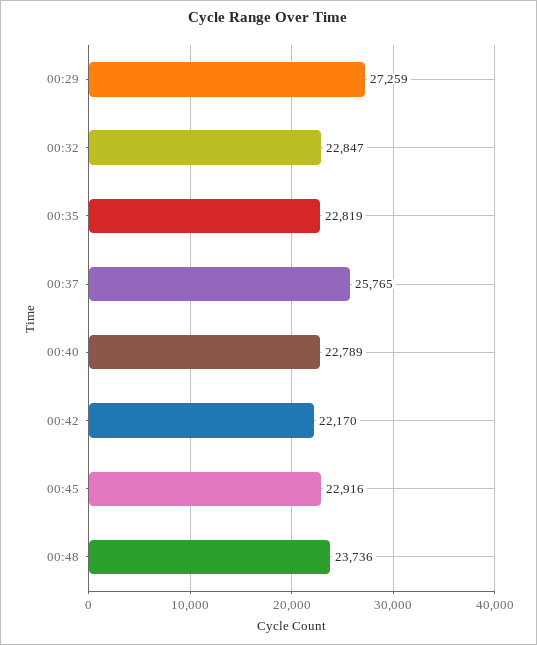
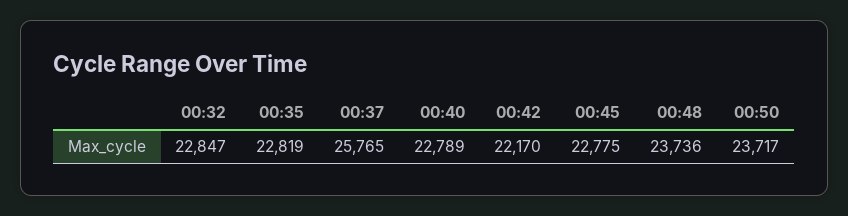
00:29: 27259 -> none
00:45: 22916 -> 22775
00:50: none -> 23717

